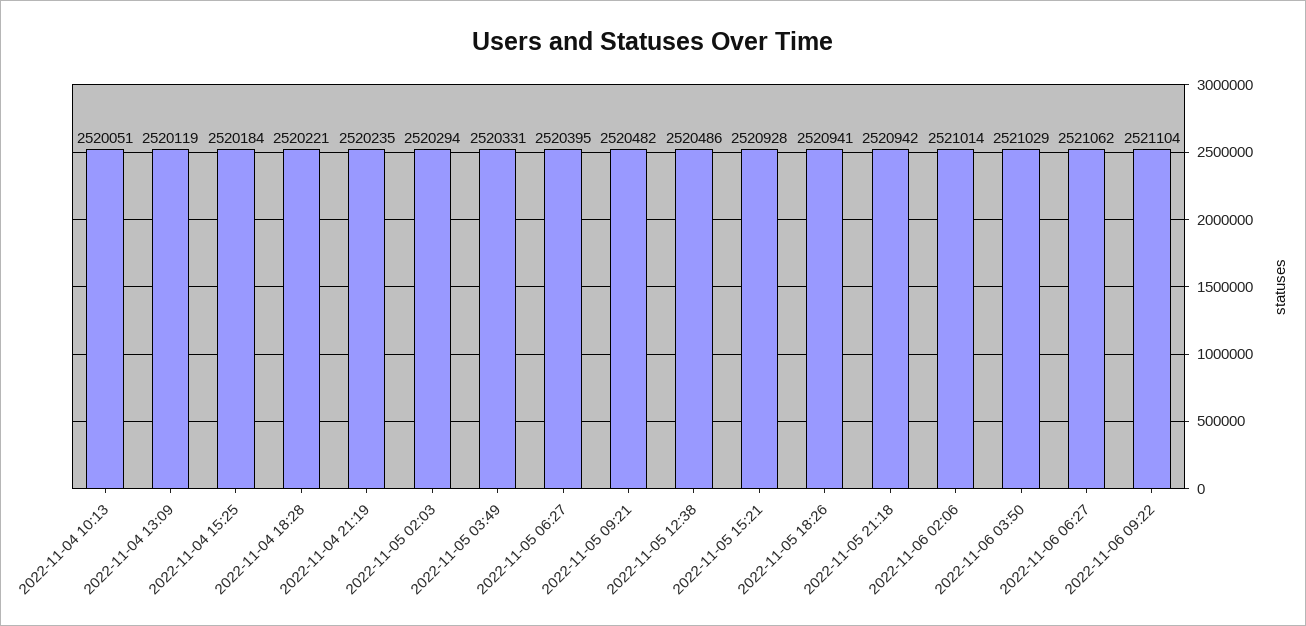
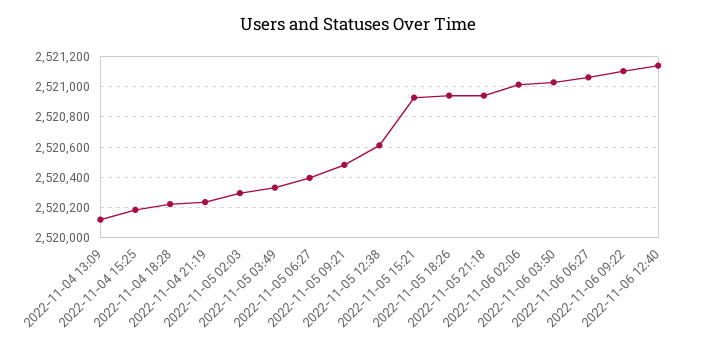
2022-11-04 10:13: 2520051 -> none
2022-11-05 12:38: 2520486 -> 2520600
2022-11-06 12:40: none -> 2521150

